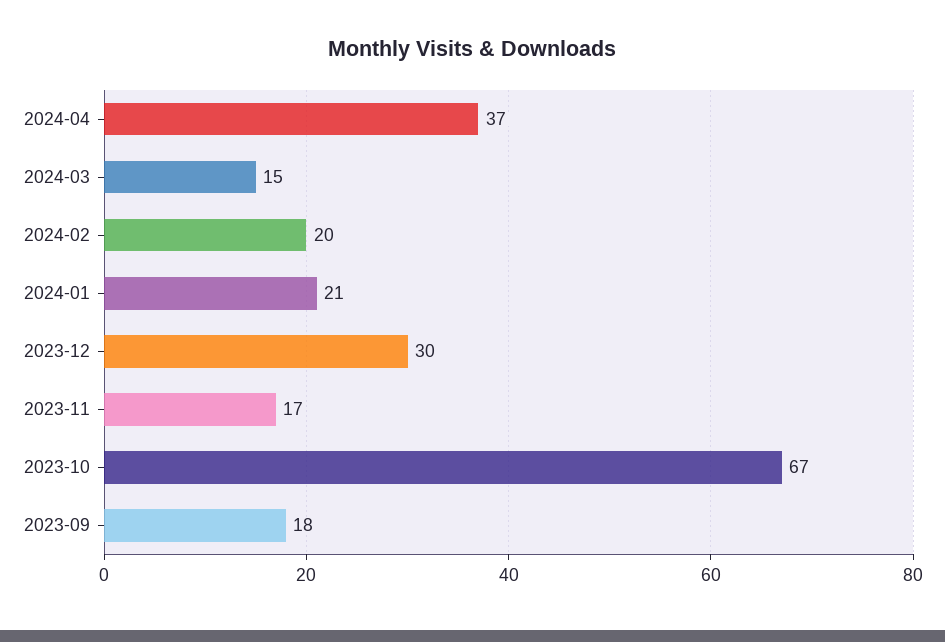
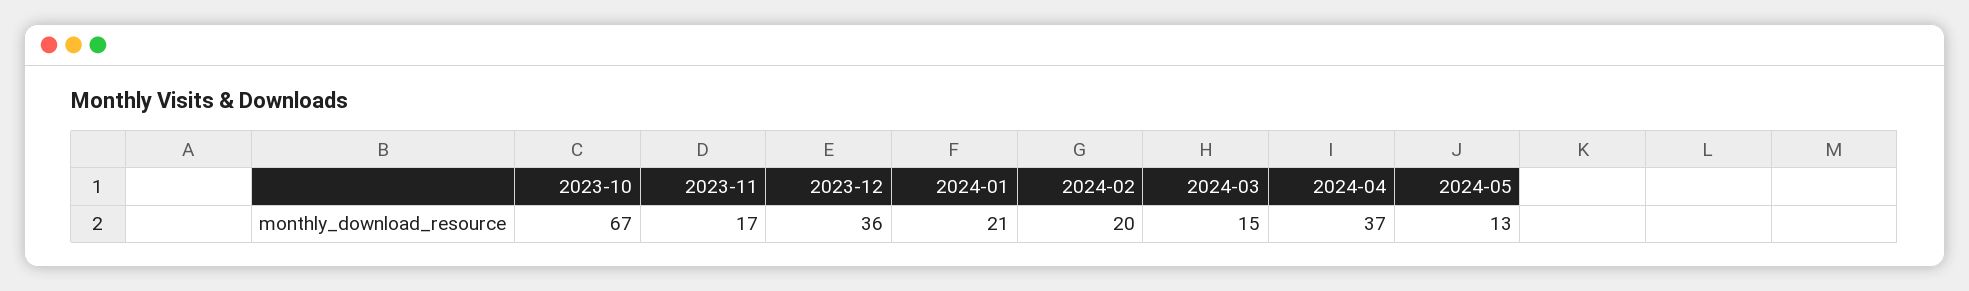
2023-12: 30 -> 36
2023-09: 18 -> none
2024-05: none -> 13

